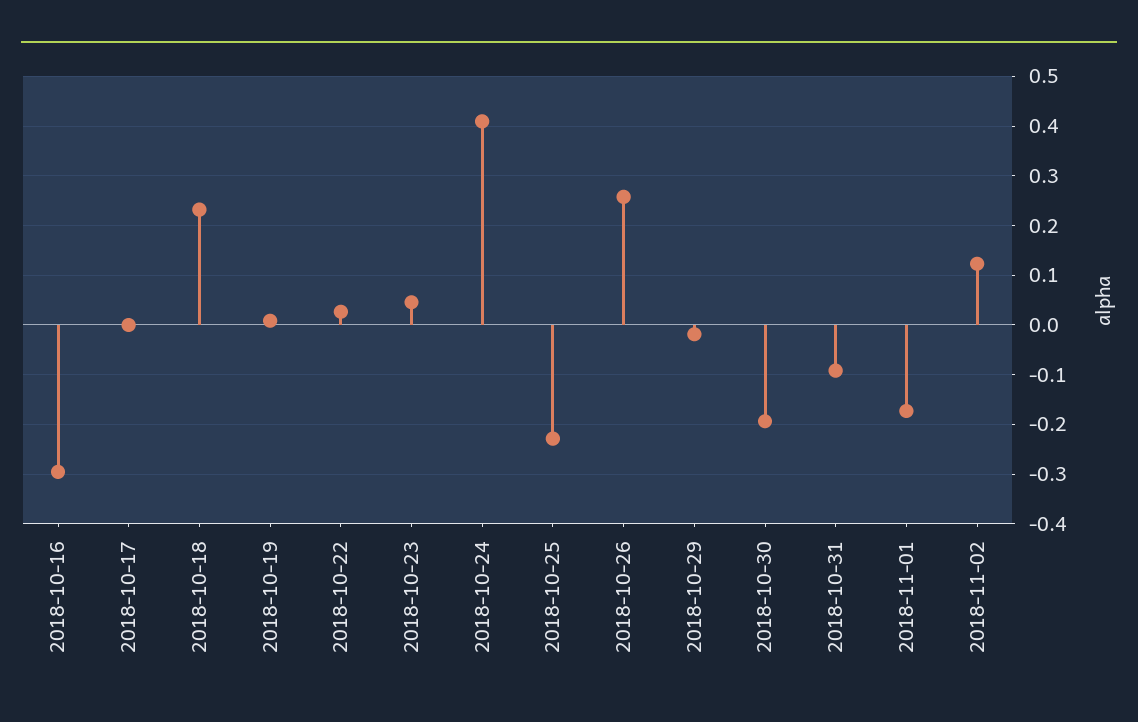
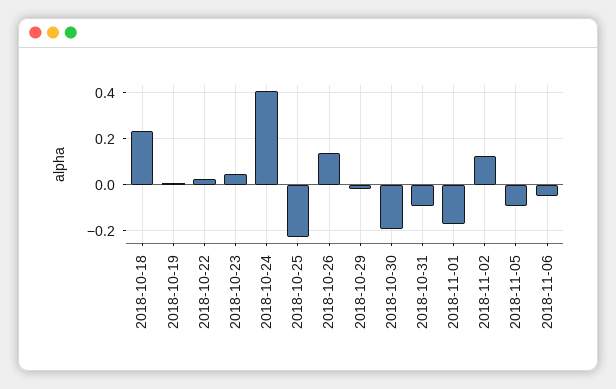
2018-10-16: -0.3 -> none
2018-10-17: 0 -> none
2018-10-26: 0.26 -> 0.15
2018-11-05: none -> -0.1
2018-11-06: none -> -0.05

